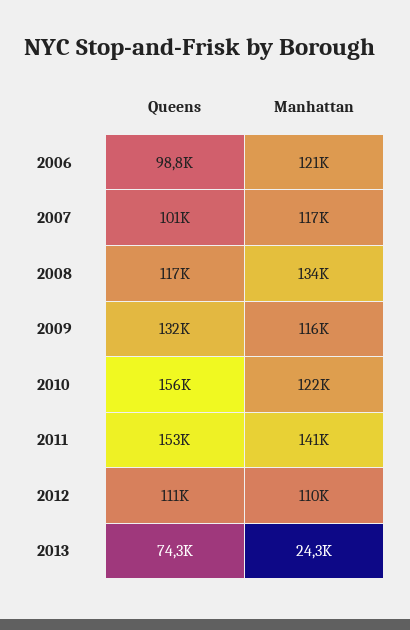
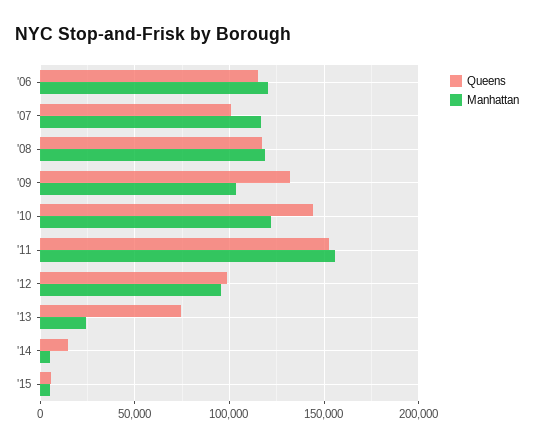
Queens, 2006: 98800 -> 115000
Manhattan, 2008: 134000 -> 120000
Manhattan, 2009: 116000 -> 105000
Queens, 2010: 156000 -> 145000
Manhattan, 2011: 141000 -> 155000
Queens, 2012: 111000 -> 100000
Manhattan, 2012: 110000 -> 95000
Queens, '14: none -> 15000
Manhattan, '14: none -> 5000
Queens, '15: none -> 5000
Manhattan, '15: none -> 5000

